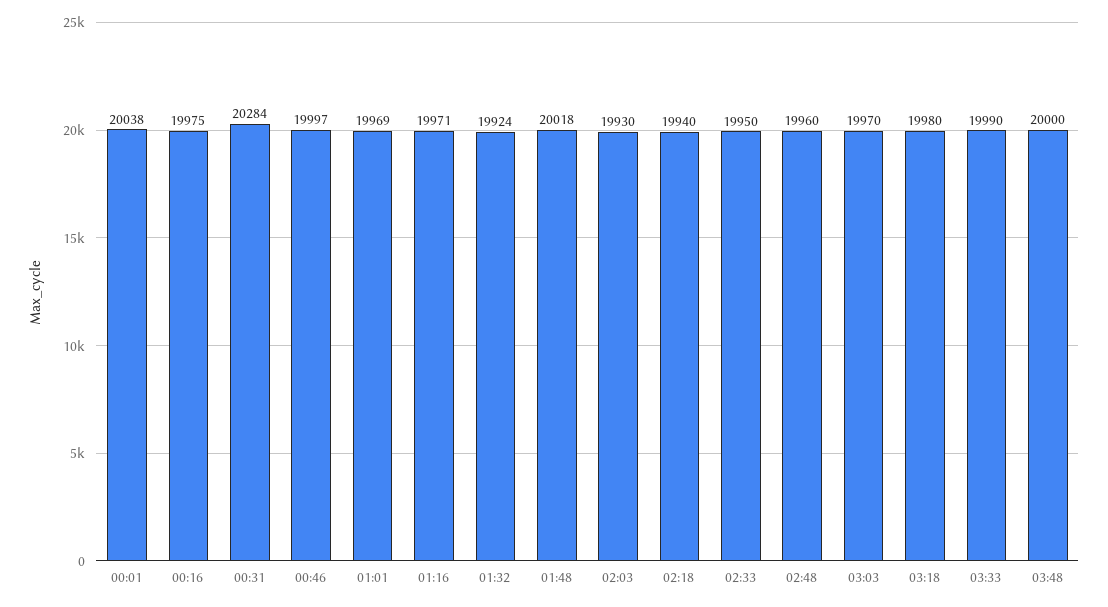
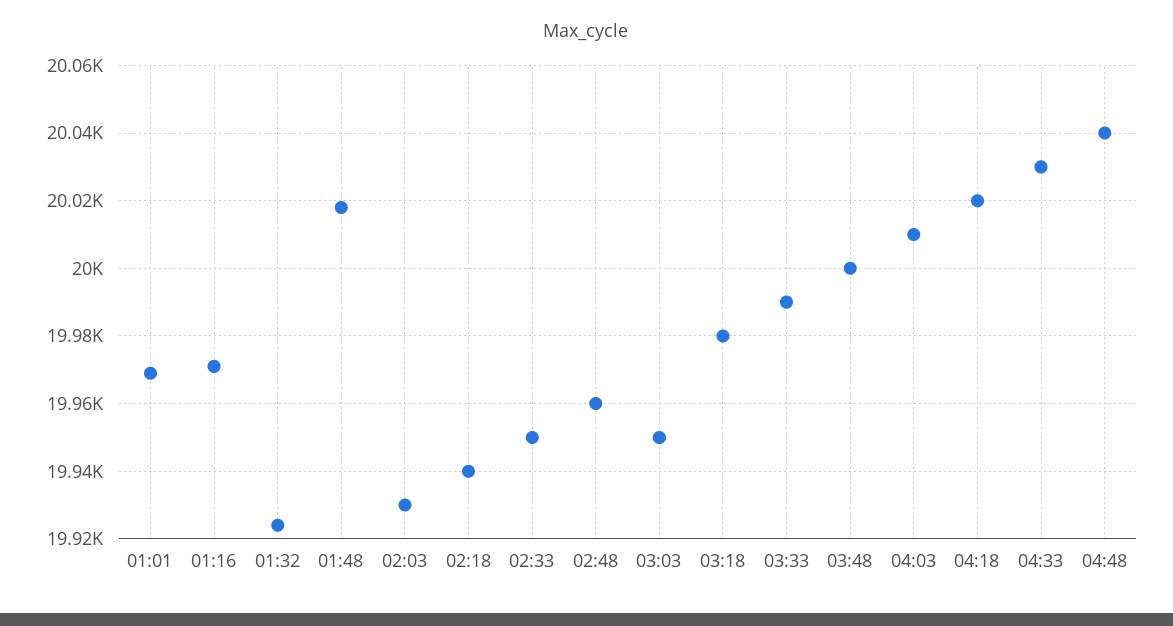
00:01: 20038 -> none
00:16: 19975 -> none
00:31: 20284 -> none
00:46: 19997 -> none
03:03: 19970 -> 19950
04:03: none -> 20010
04:18: none -> 20020
04:33: none -> 20030
04:48: none -> 20040

